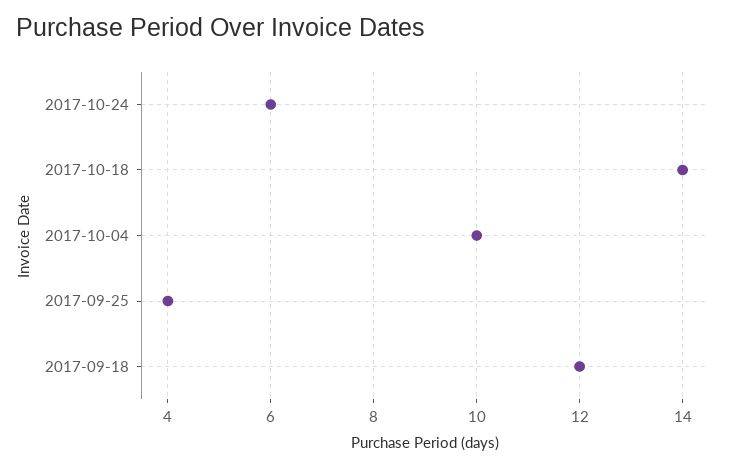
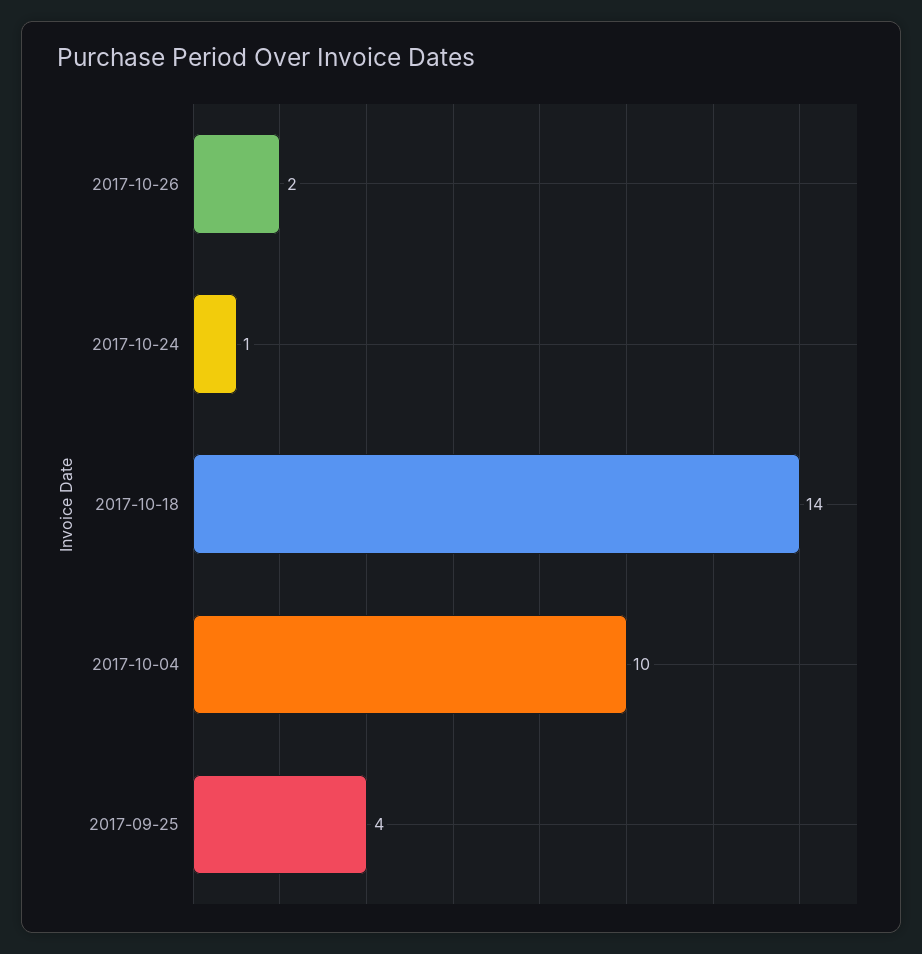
2017-10-24: 6 -> 1
2017-09-18: 12 -> none
2017-10-26: none -> 2

